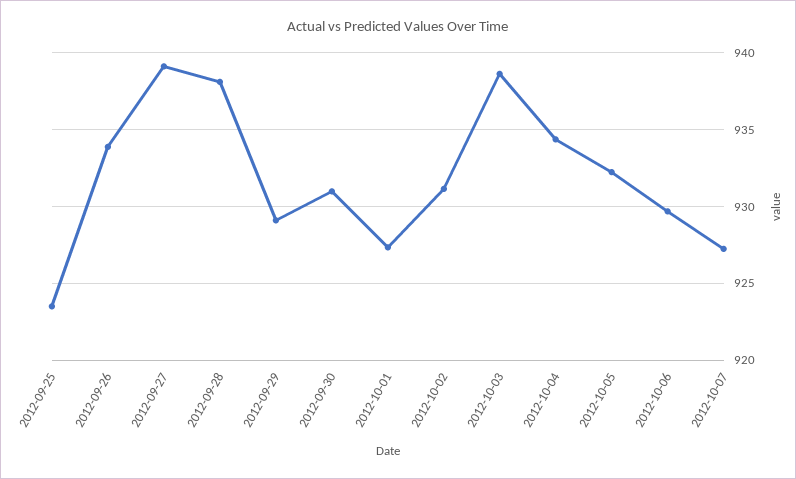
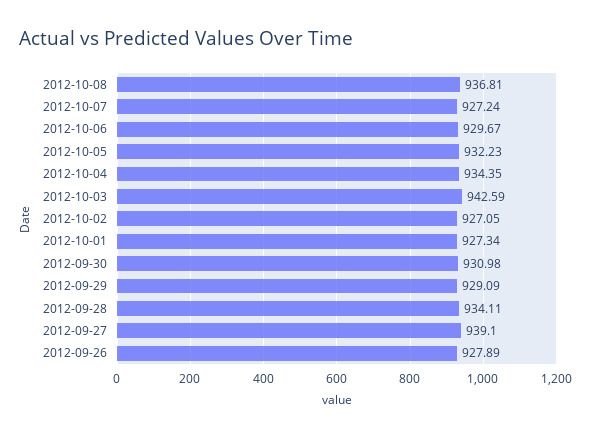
2012-09-25: 923.5 -> none
2012-09-26: 934 -> 927.89
2012-09-28: 938 -> 934.11
2012-10-02: 931 -> 927.05
2012-10-03: 938.5 -> 942.59
2012-10-08: none -> 936.81

